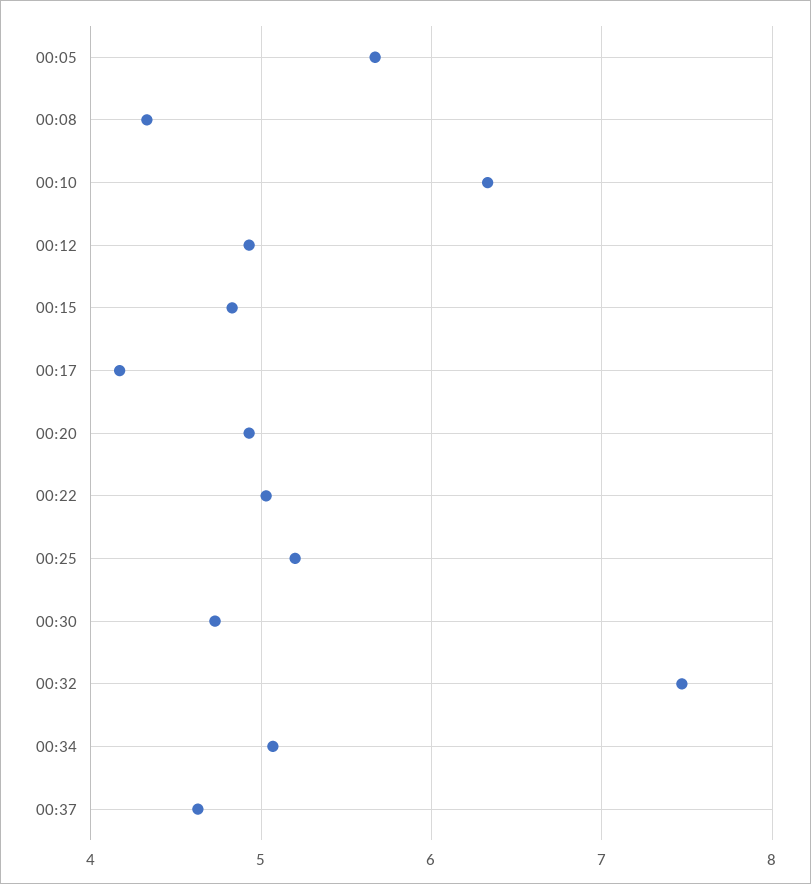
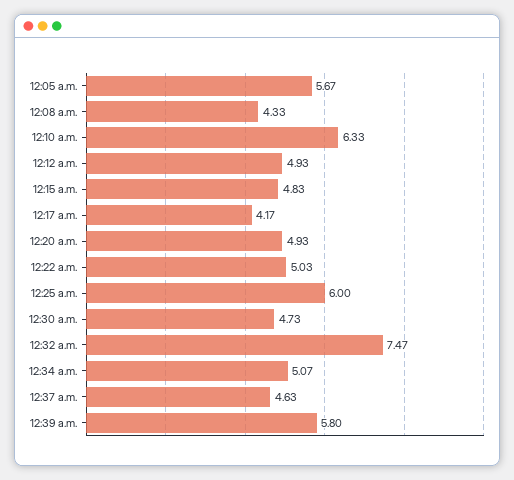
00:25: 5.2 -> 6
12:39 a.m.: none -> 5.8

